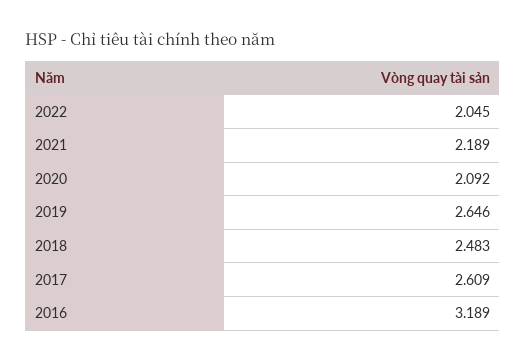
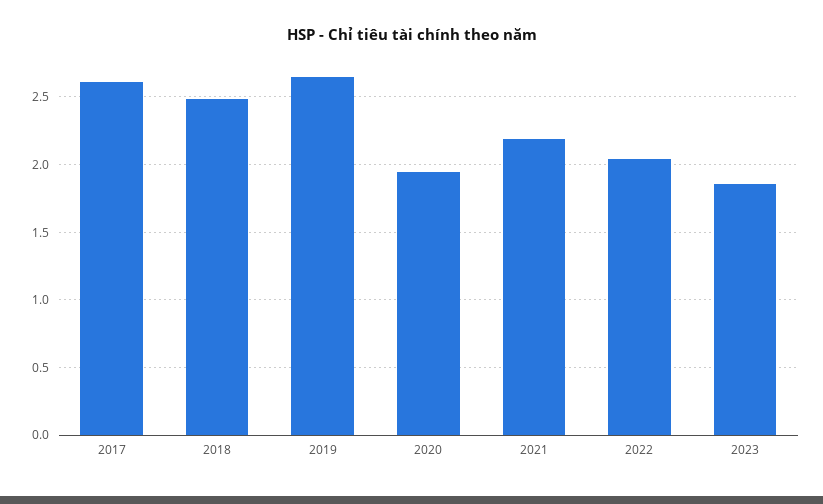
2020: 2.092 -> 1.95
2016: 3.189 -> none
2023: none -> 1.85

